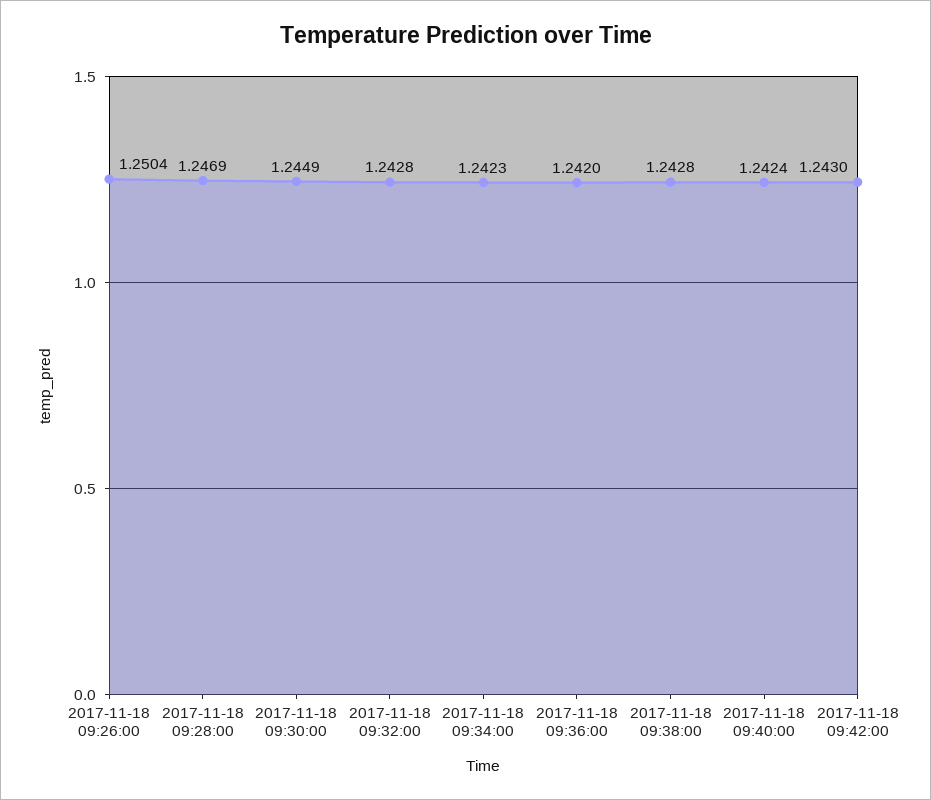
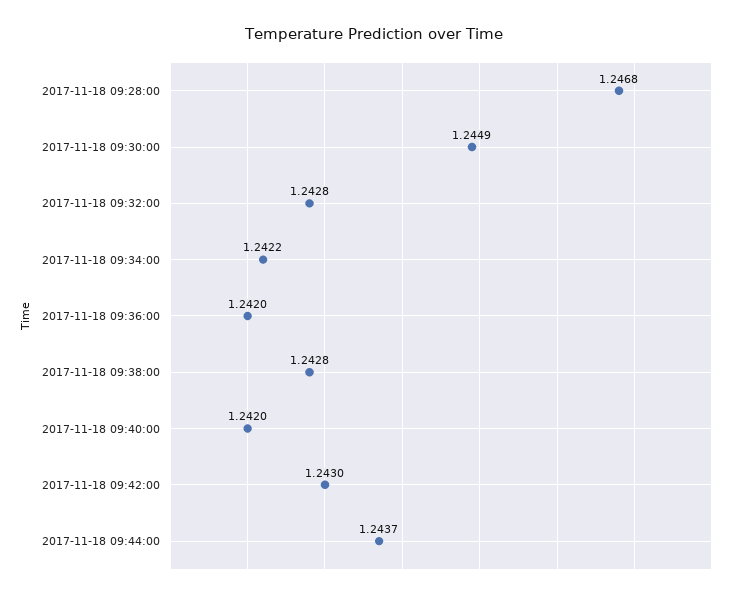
2017-11-18 09:26:00: 1.2504 -> none
2017-11-18 09:28:00: 1.2469 -> 1.2468
2017-11-18 09:34:00: 1.2423 -> 1.2422
2017-11-18 09:40:00: 1.2424 -> 1.242
2017-11-18 09:44:00: none -> 1.2437

